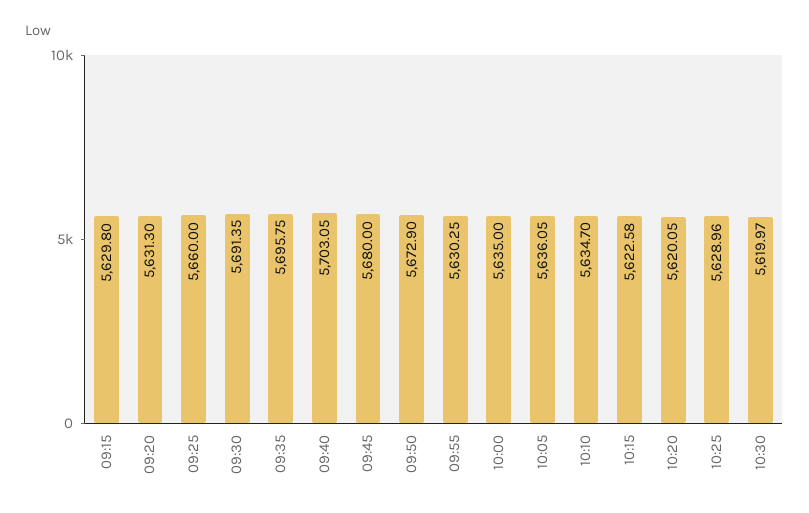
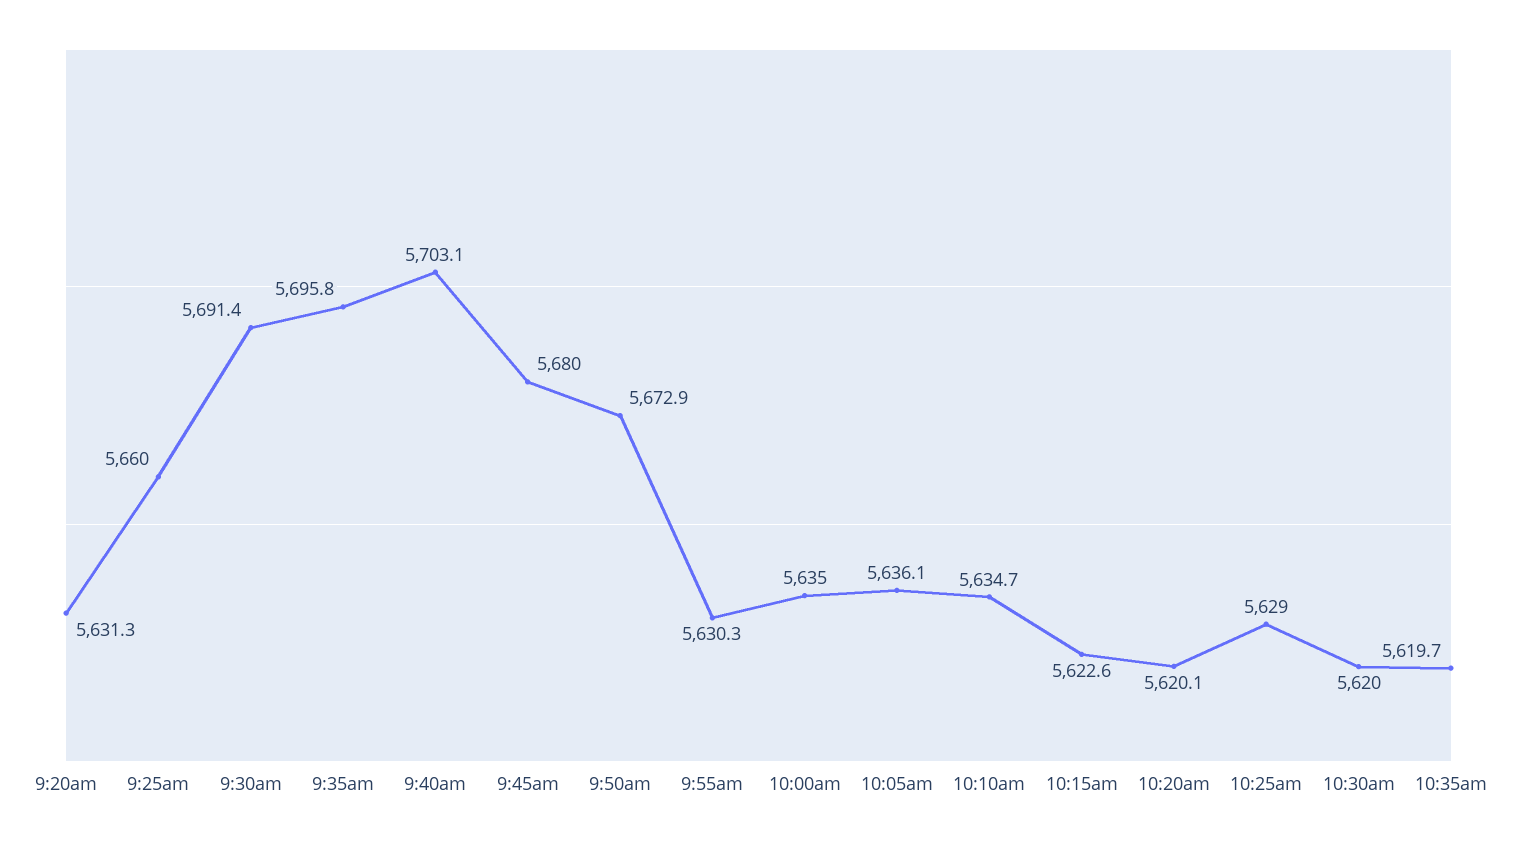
09:15: 5629.8 -> none
10:35am: none -> 5619.7

